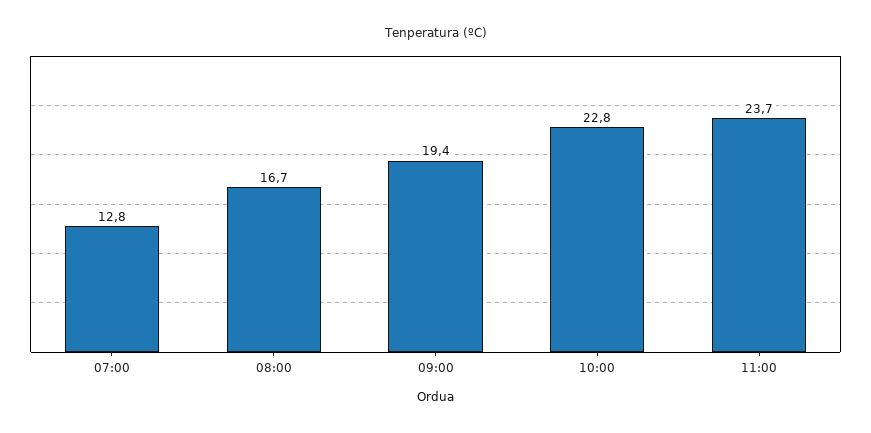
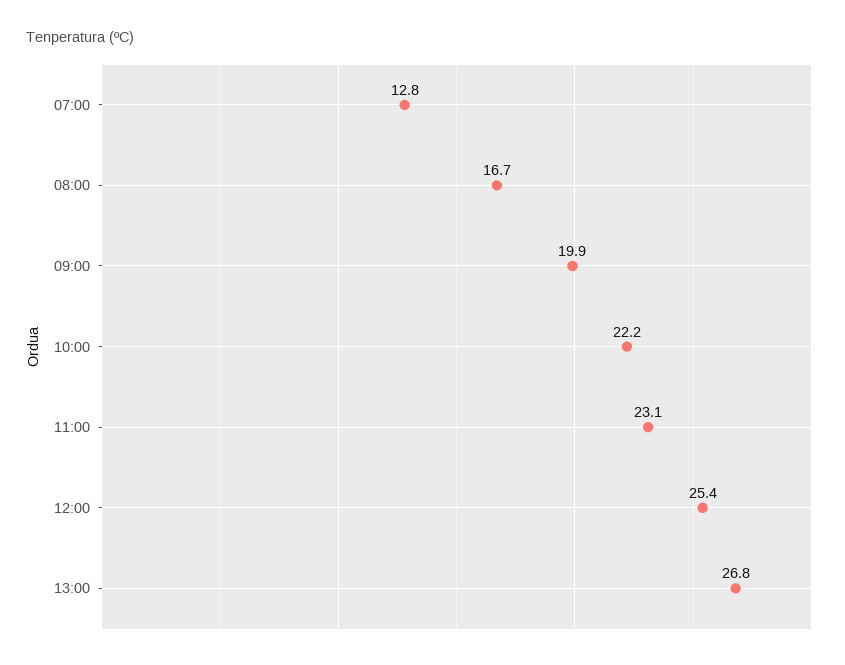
09:00: 19.4 -> 19.9
10:00: 22.8 -> 22.2
11:00: 23.7 -> 23.1
12:00: none -> 25.4
13:00: none -> 26.8

